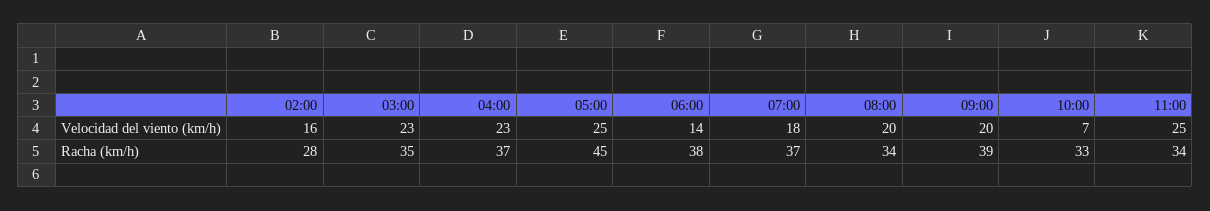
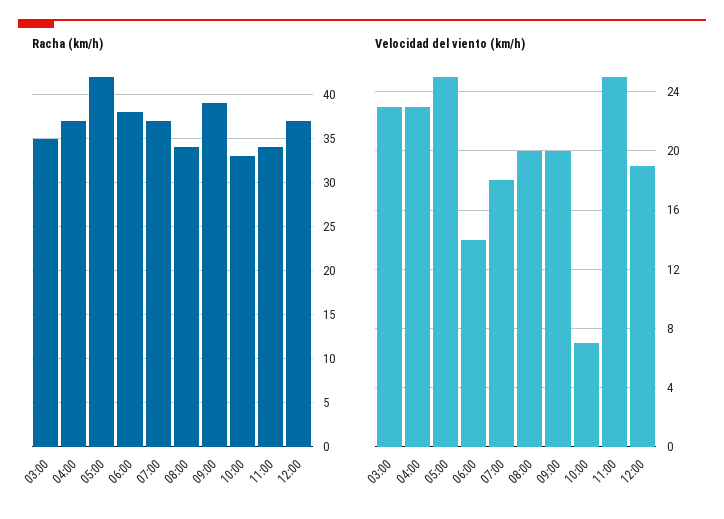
Velocidad del viento (km/h), 02:00: 16 -> none
Racha (km/h), 02:00: 28 -> none
Racha (km/h), 05:00: 45 -> 42
Racha (km/h), 12:00: none -> 37
Velocidad del viento (km/h), 12:00: none -> 19

